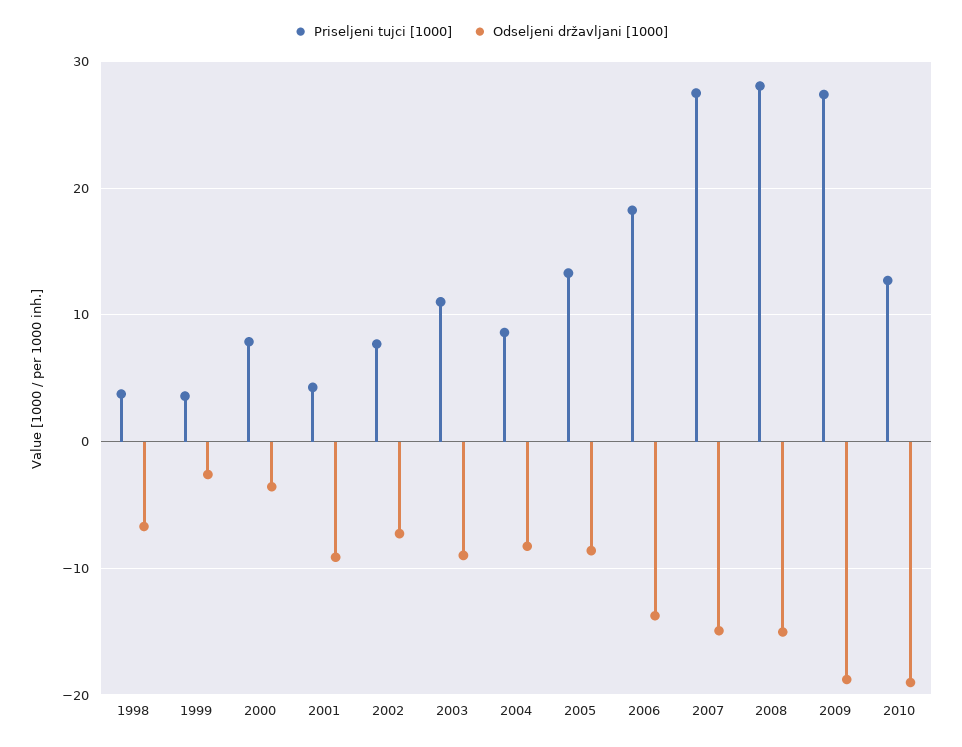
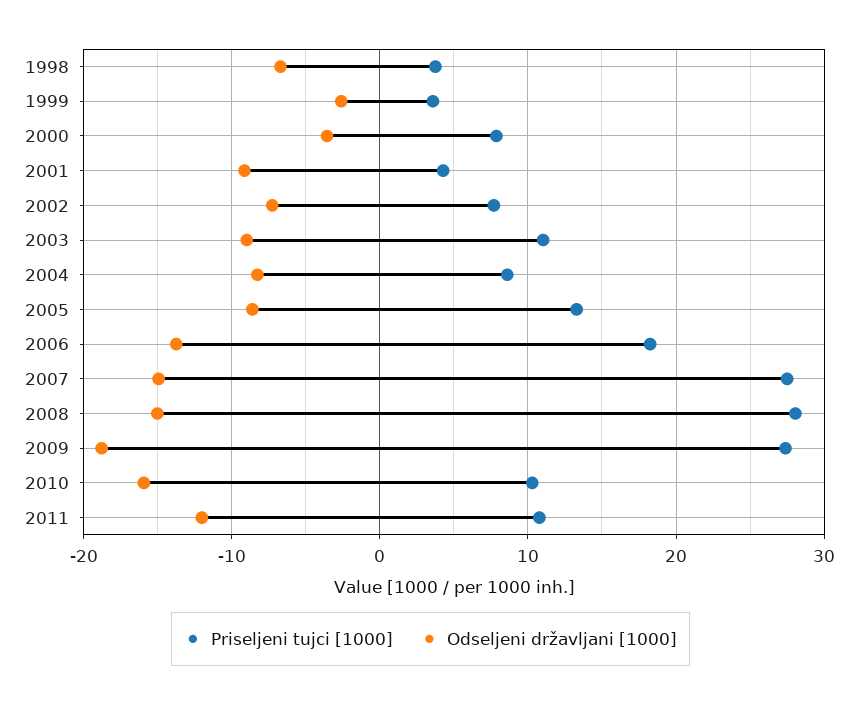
Priseljeni tujci [1000], 2010: 13 -> 10
Odseljeni državljani [1000], 2010: -19 -> -16
Priseljeni tujci [1000], 2011: none -> 11
Odseljeni državljani [1000], 2011: none -> -12

